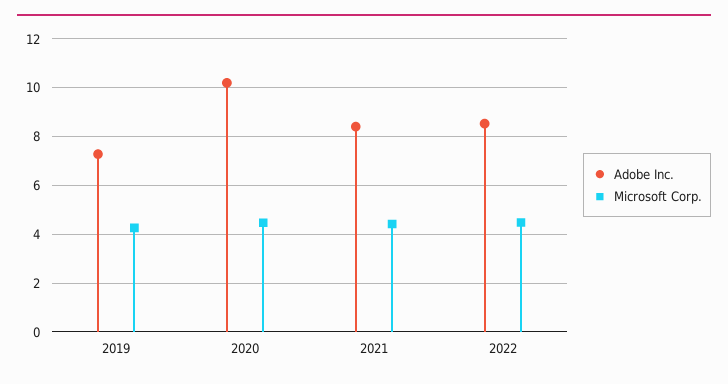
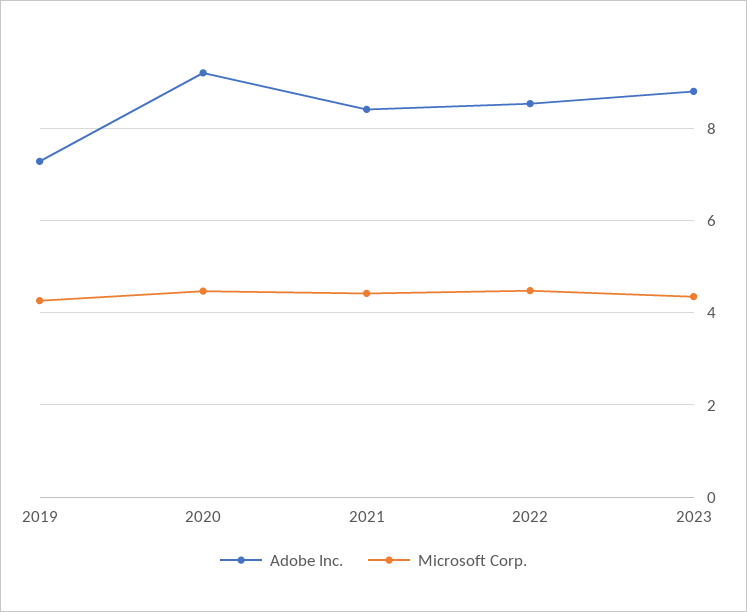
Adobe Inc., 2020: 10.25 -> 9.2
Adobe Inc., 2023: none -> 8.8
Microsoft Corp., 2023: none -> 4.4

